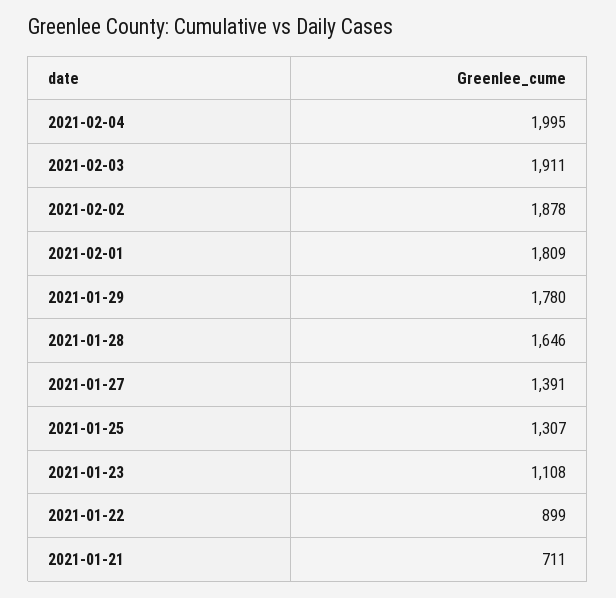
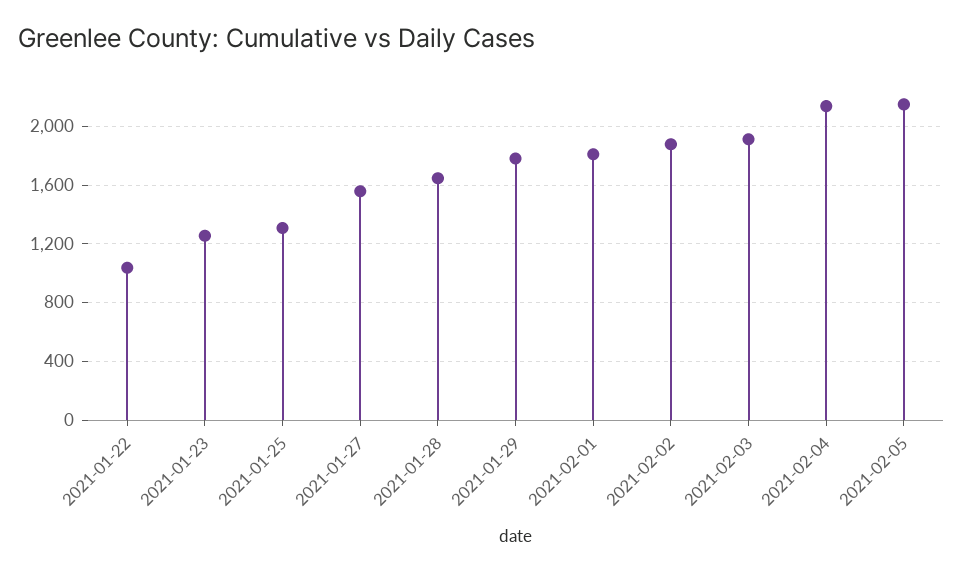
2021-02-04: 1995 -> 2150
2021-01-27: 1391 -> 1550
2021-01-23: 1108 -> 1250
2021-01-22: 899 -> 1050
2021-01-21: 711 -> none
2021-02-05: none -> 2150

